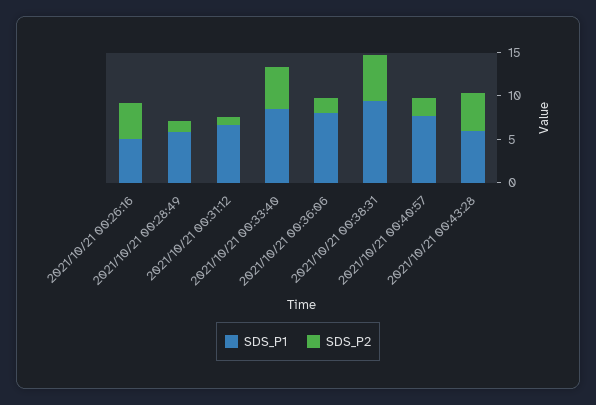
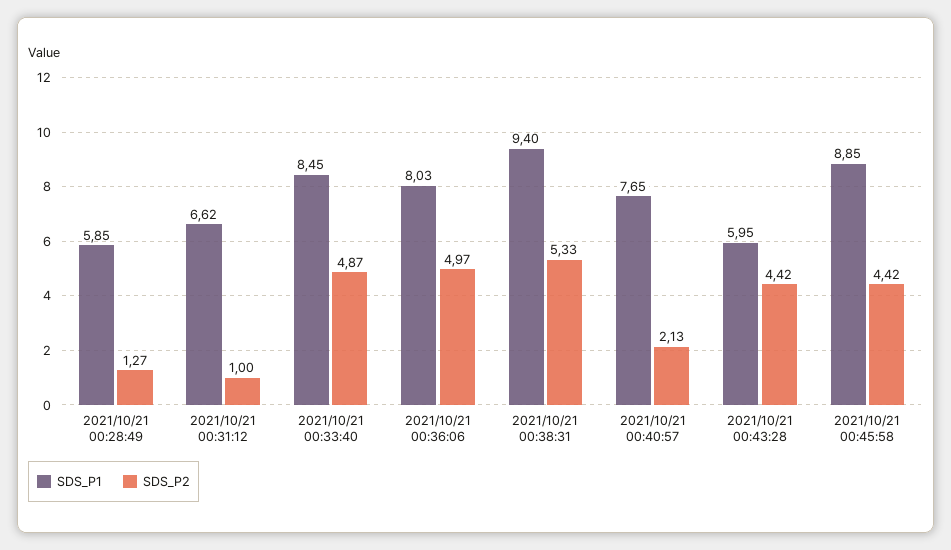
SDS_P1, 2021/10/21 00:26:16: 5 -> none
SDS_P2, 2021/10/21 00:26:16: 4 -> none
SDS_P2, 2021/10/21 00:36:06: 2 -> 4.97
SDS_P1, 2021/10/21 00:45:58: none -> 8.85
SDS_P2, 2021/10/21 00:45:58: none -> 4.42

